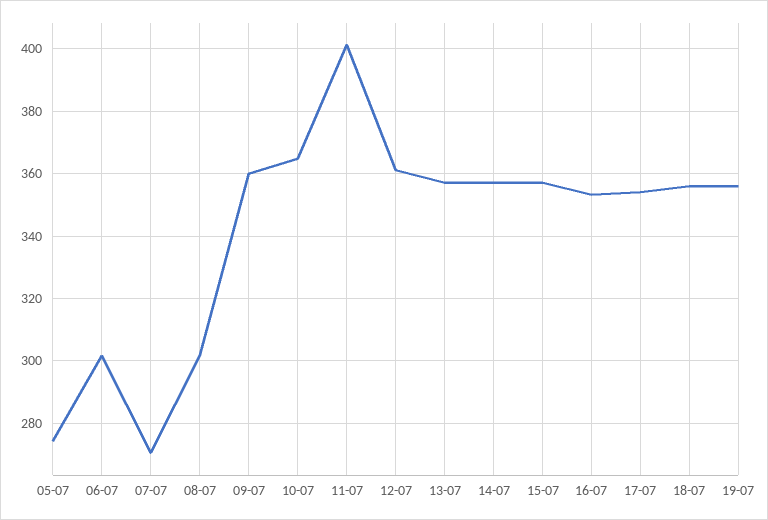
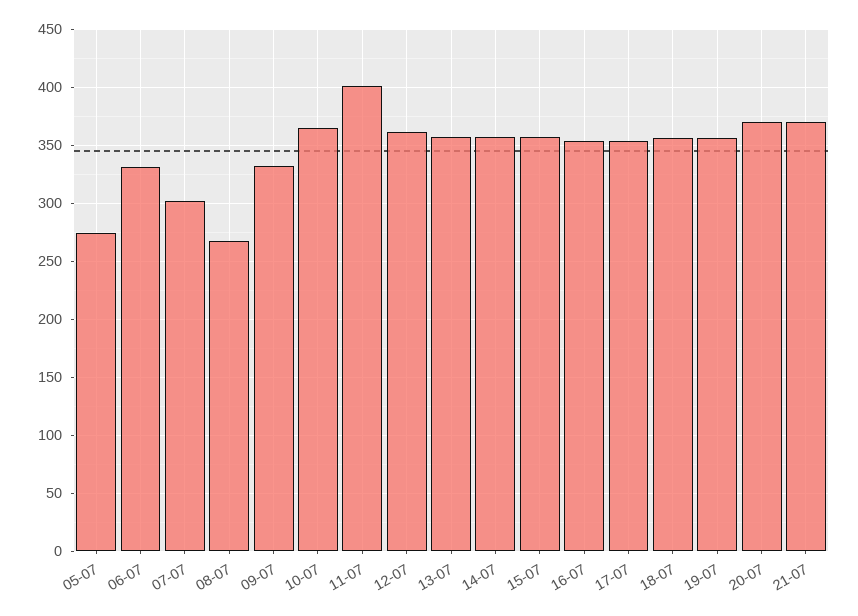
06-07: 302 -> 330
07-07: 270 -> 300
08-07: 302 -> 270
09-07: 360 -> 330
20-07: none -> 370
21-07: none -> 370

